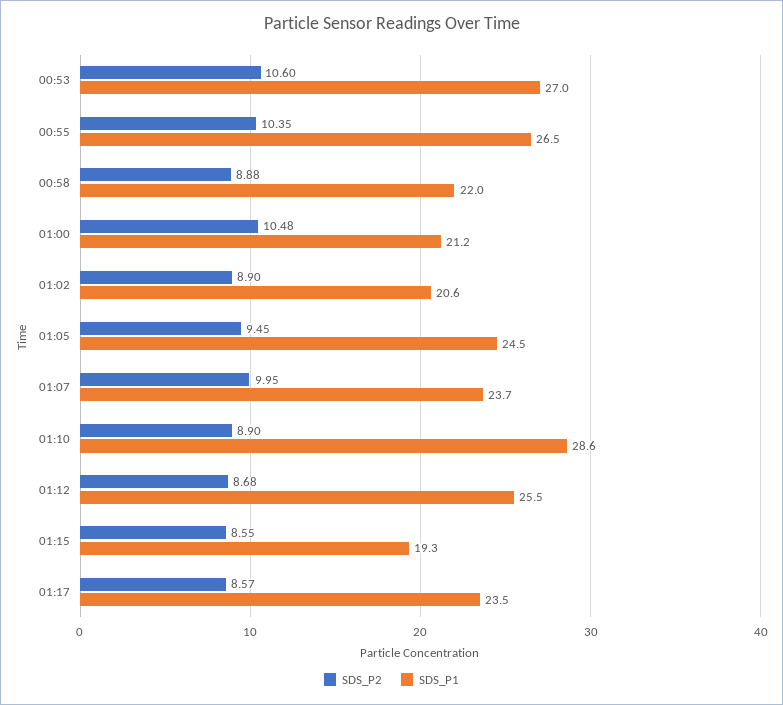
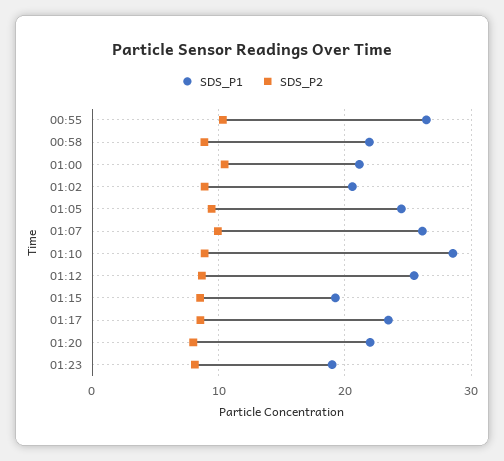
SDS_P2, 00:53: 10.6 -> none
SDS_P1, 00:53: 27 -> none
SDS_P1, 01:07: 23.7 -> 26
SDS_P1, 01:20: none -> 22
SDS_P2, 01:20: none -> 8
SDS_P1, 01:23: none -> 19
SDS_P2, 01:23: none -> 8

